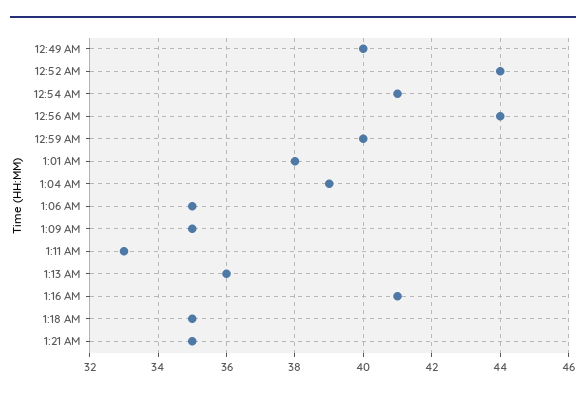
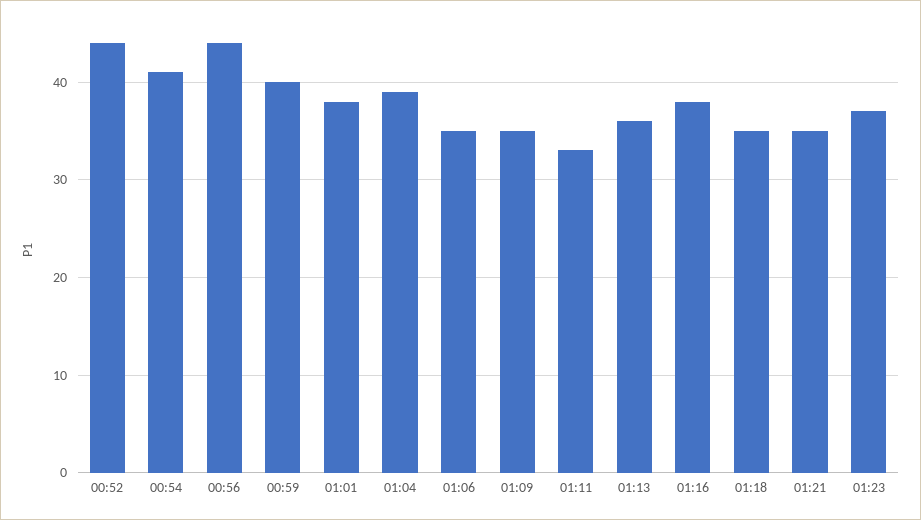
12:49 AM: 40 -> none
1:16 AM: 41 -> 38
01:23: none -> 37

